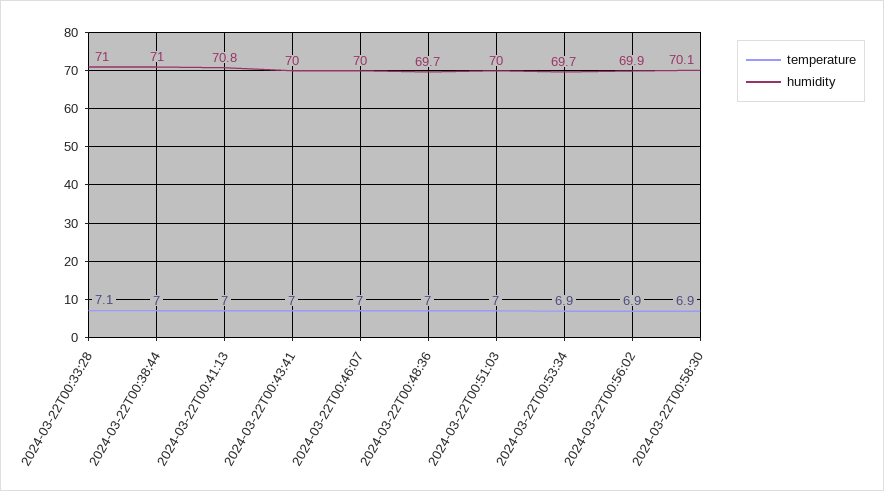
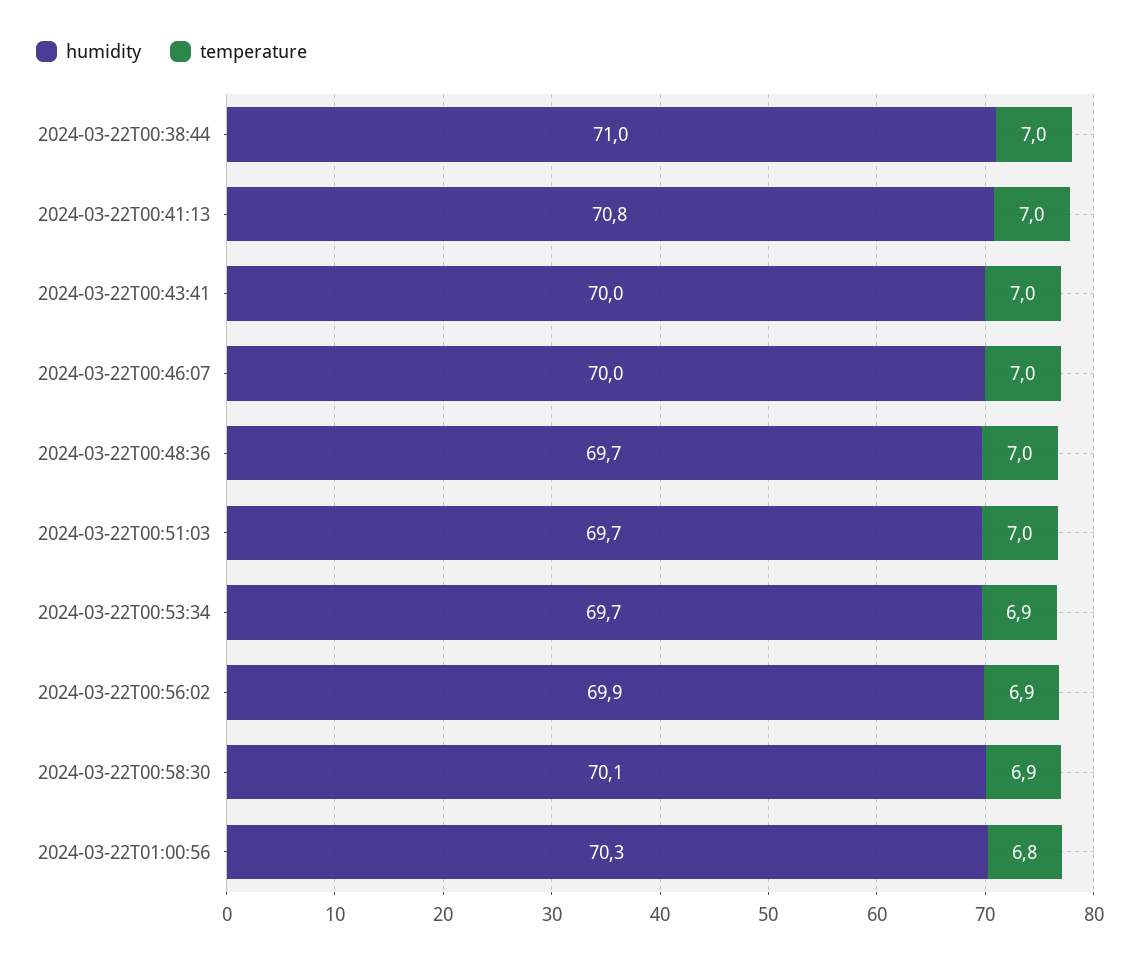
temperature, 2024-03-22T00:33:28: 7.1 -> none
humidity, 2024-03-22T00:33:28: 71 -> none
humidity, 2024-03-22T00:51:03: 70 -> 69.7
humidity, 2024-03-22T01:00:56: none -> 70.3
temperature, 2024-03-22T01:00:56: none -> 6.8

